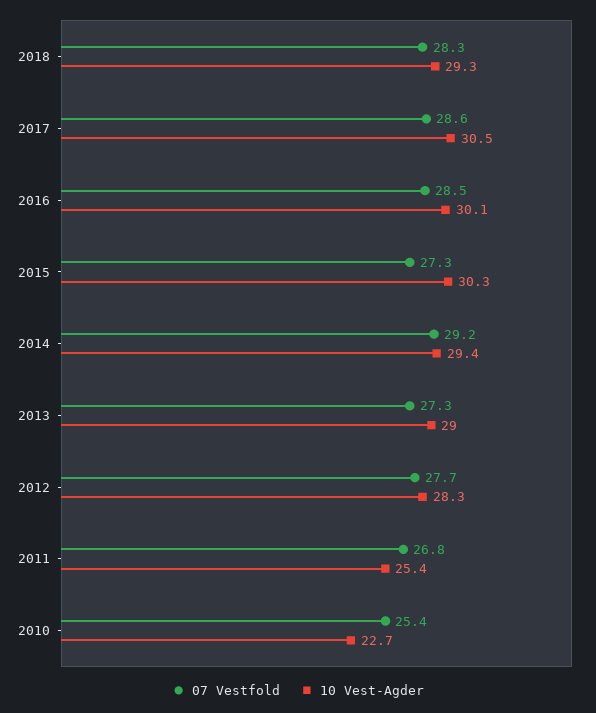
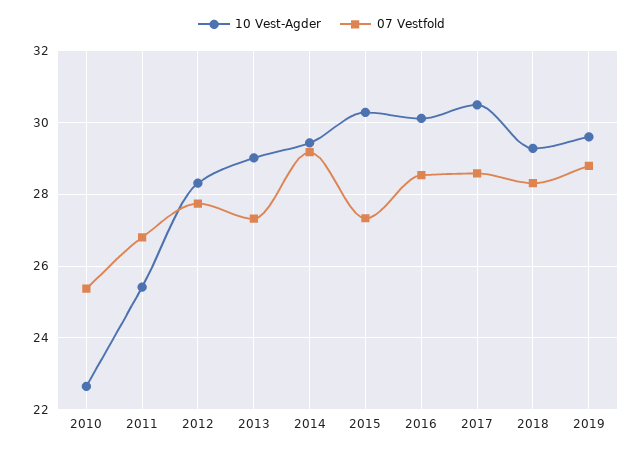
10 Vest-Agder, 2019: none -> 29.6
07 Vestfold, 2019: none -> 28.8

